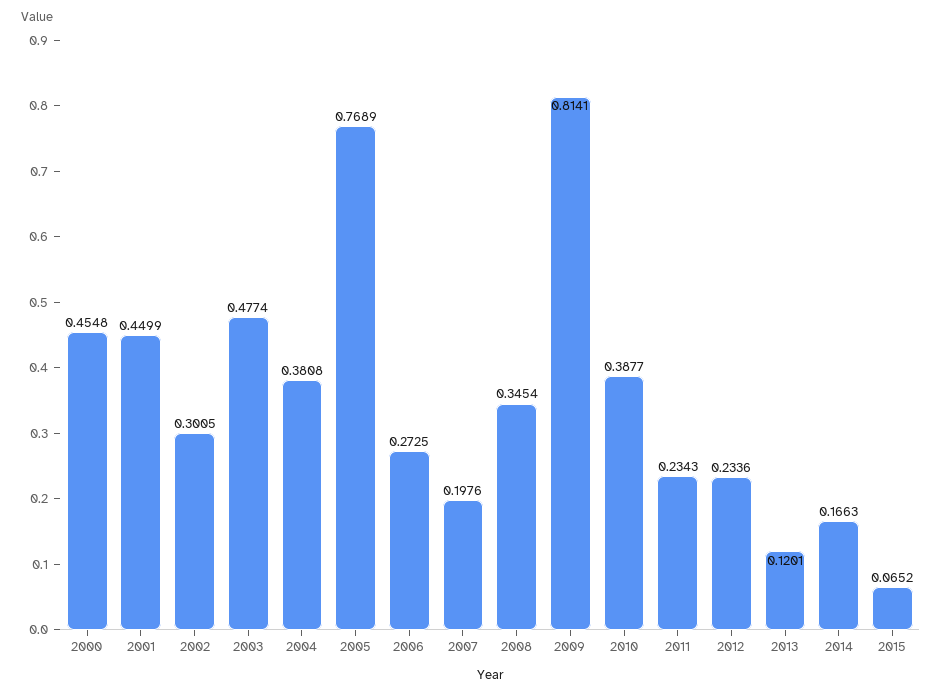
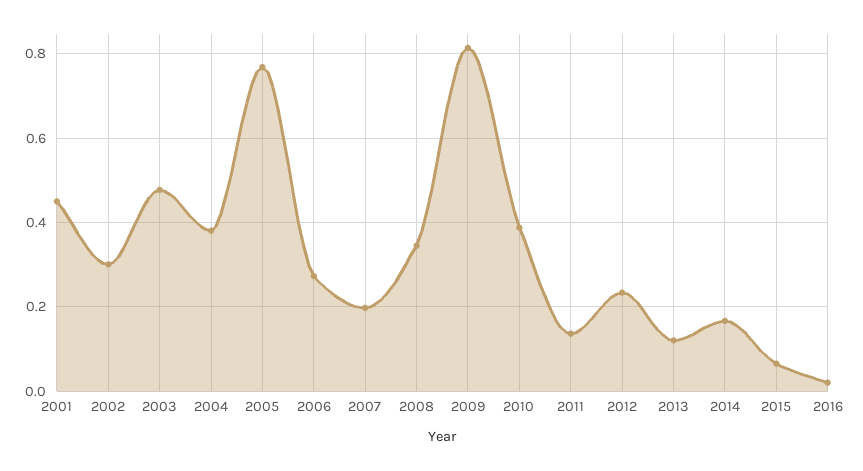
2000: 0.4548 -> none
2011: 0.2343 -> 0.14
2016: none -> 0.02

